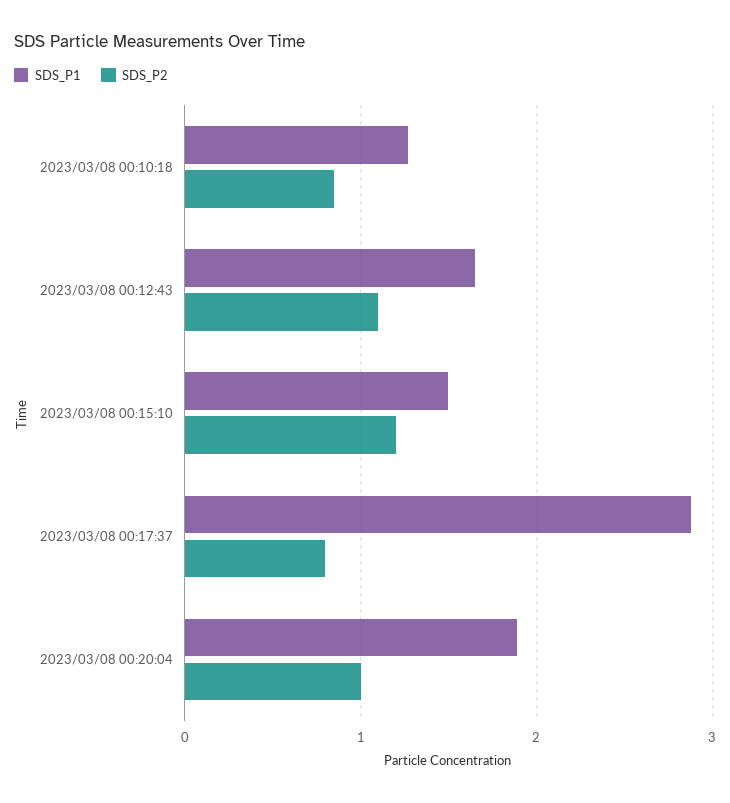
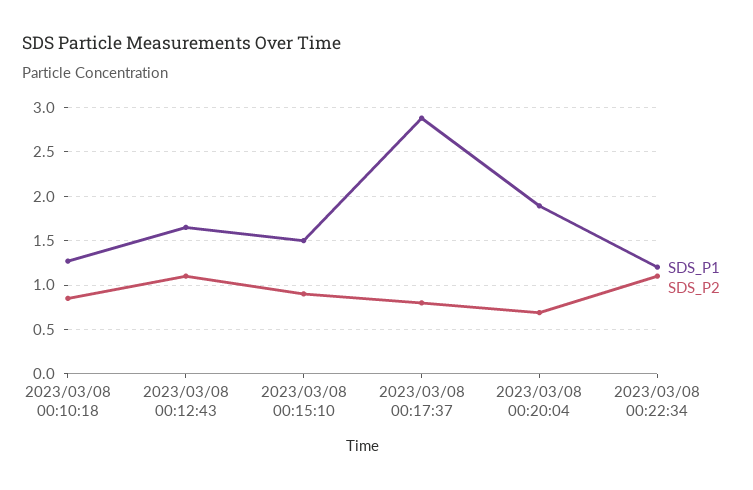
SDS_P2, 2023/03/08 00:15:10: 1.2 -> 0.9
SDS_P2, 2023/03/08 00:20:04: 1 -> 0.7
SDS_P1, 2023/03/08 00:22:34: none -> 1.2
SDS_P2, 2023/03/08 00:22:34: none -> 1.1

